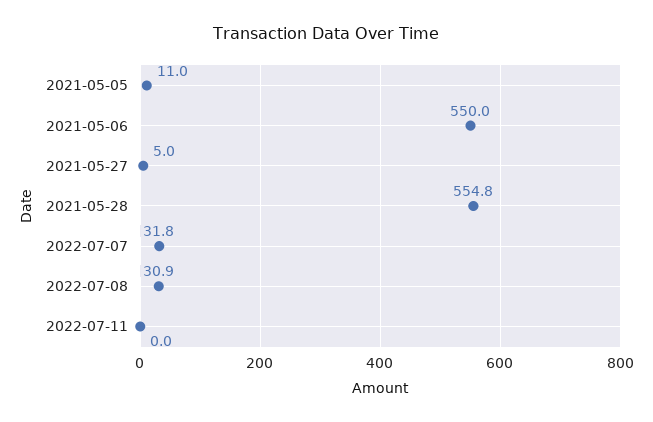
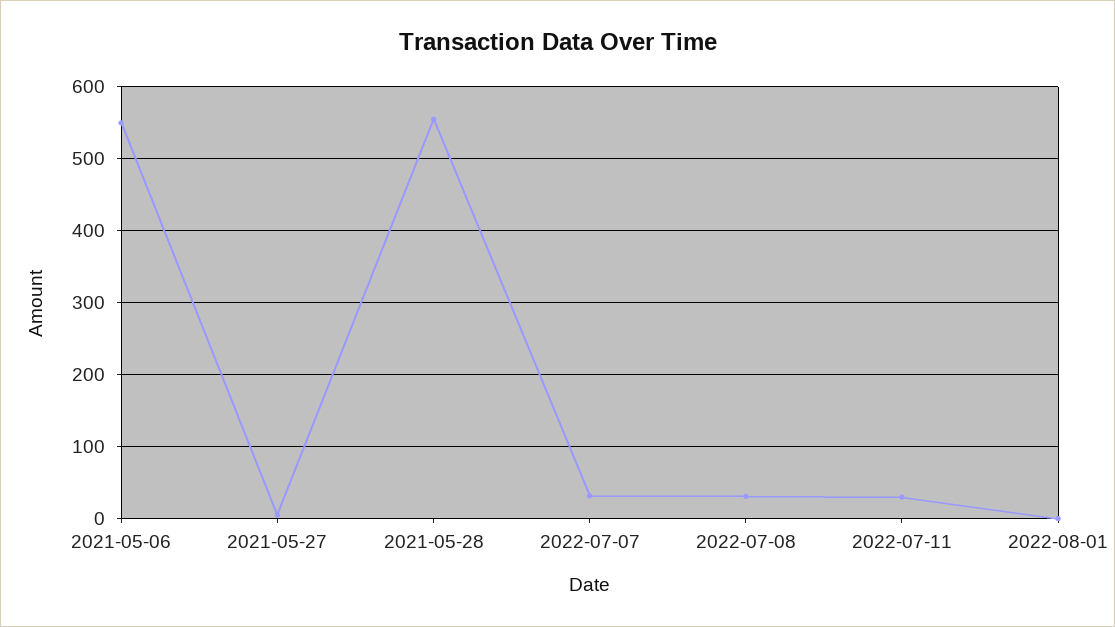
2021-05-05: 11 -> none
2022-07-11: 0 -> 30
2022-08-01: none -> 0

